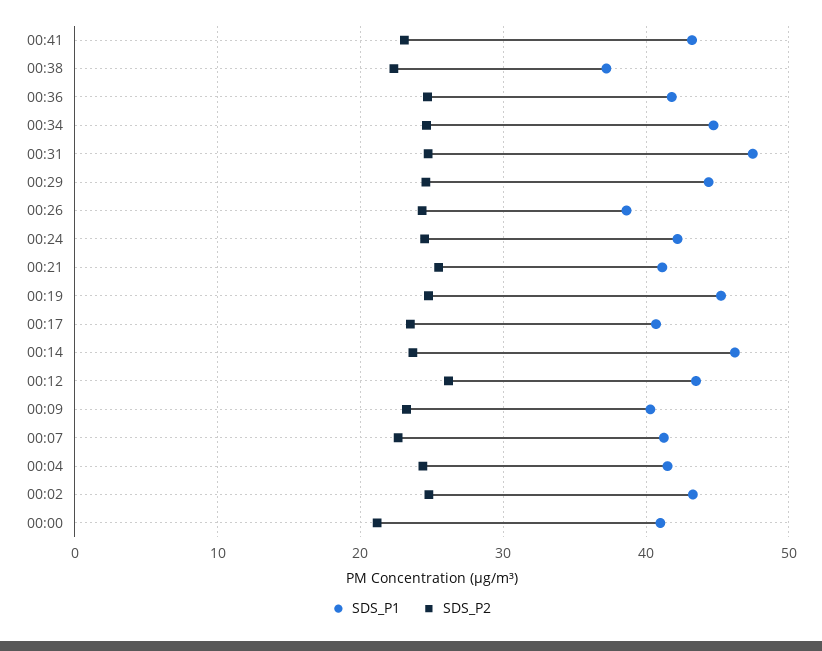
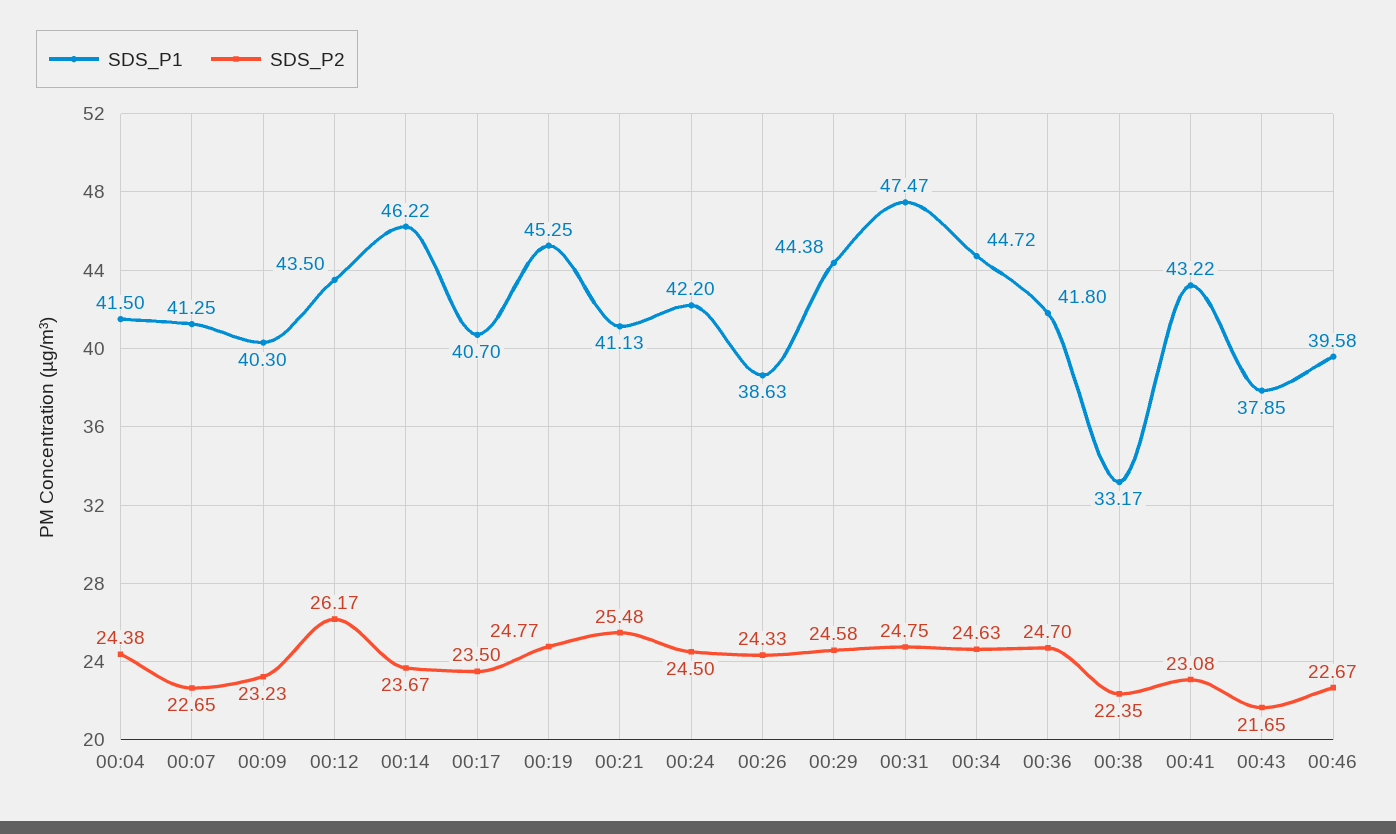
SDS_P1, 00:38: 37 -> 33.17
SDS_P1, 00:02: 43 -> none
SDS_P2, 00:02: 25 -> none
SDS_P1, 00:00: 41 -> none
SDS_P2, 00:00: 21 -> none
SDS_P1, 00:43: none -> 37.85
SDS_P2, 00:43: none -> 21.65
SDS_P1, 00:46: none -> 39.58
SDS_P2, 00:46: none -> 22.67

